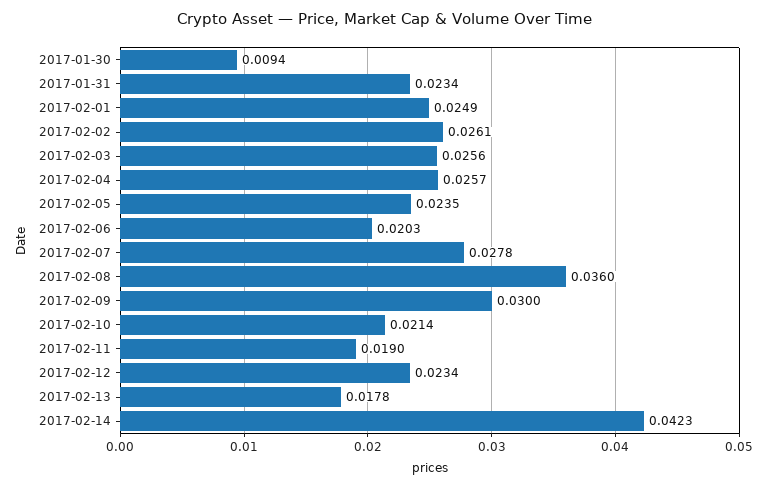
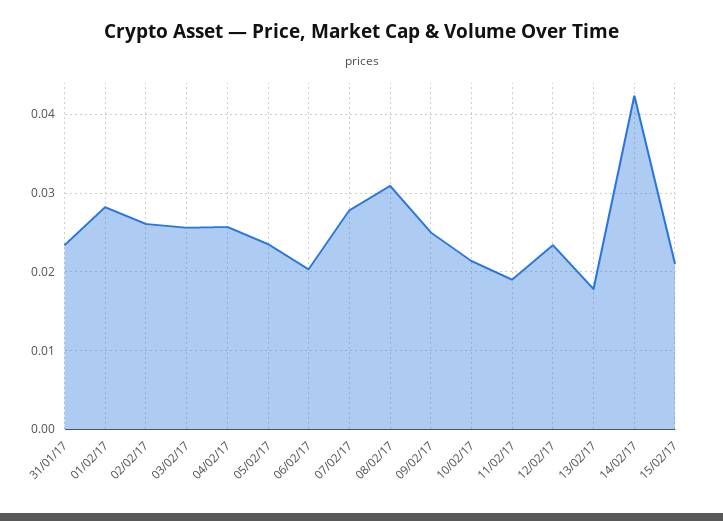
2017-01-30: 0.0094 -> none
2017-02-01: 0.0249 -> 0.028
2017-02-08: 0.036 -> 0.031
2017-02-09: 0.03 -> 0.025
15/02/17: none -> 0.021

